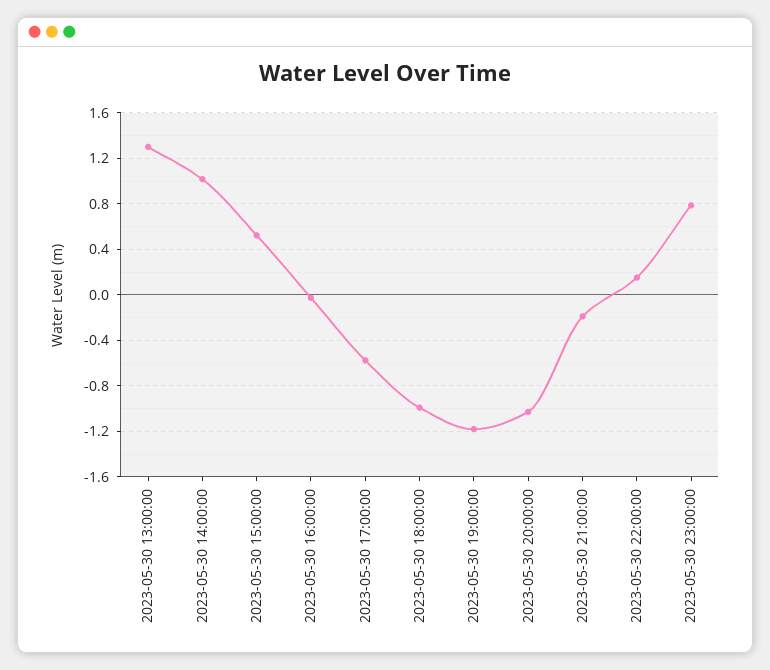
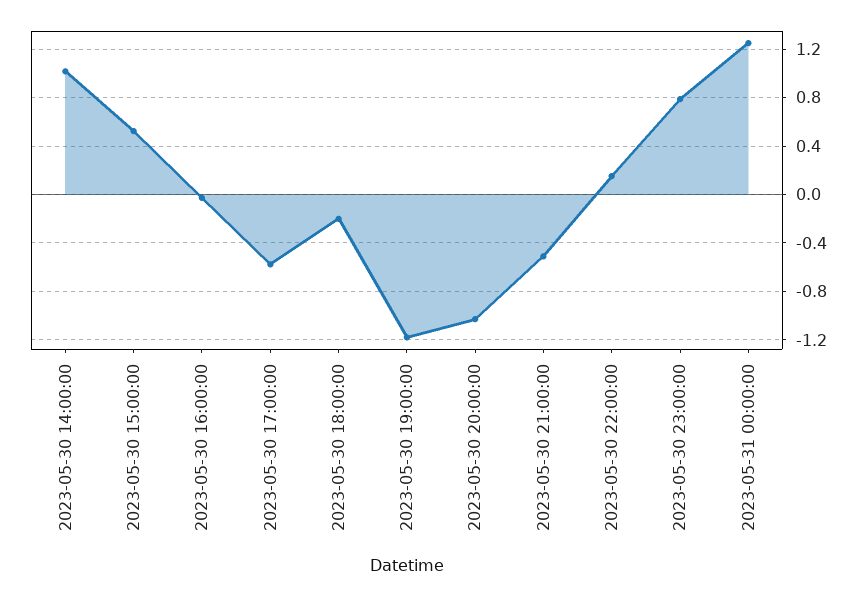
2023-05-30 13:00:00: 1.3 -> none
2023-05-30 18:00:00: -1 -> -0.2
2023-05-30 21:00:00: -0.2 -> -0.5
2023-05-31 00:00:00: none -> 1.25

